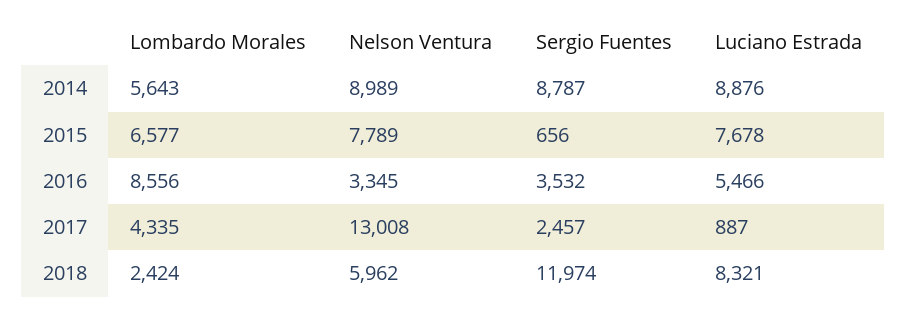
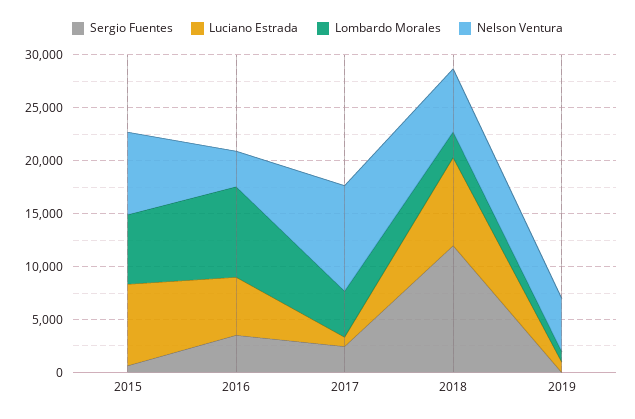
Lombardo Morales, 2014: 5643 -> none
Nelson Ventura, 2014: 8989 -> none
Sergio Fuentes, 2014: 8787 -> none
Luciano Estrada, 2014: 8876 -> none
Nelson Ventura, 2017: 13008 -> 10000
Sergio Fuentes, 2019: none -> 0
Luciano Estrada, 2019: none -> 1000
Lombardo Morales, 2019: none -> 1000
Nelson Ventura, 2019: none -> 5000

